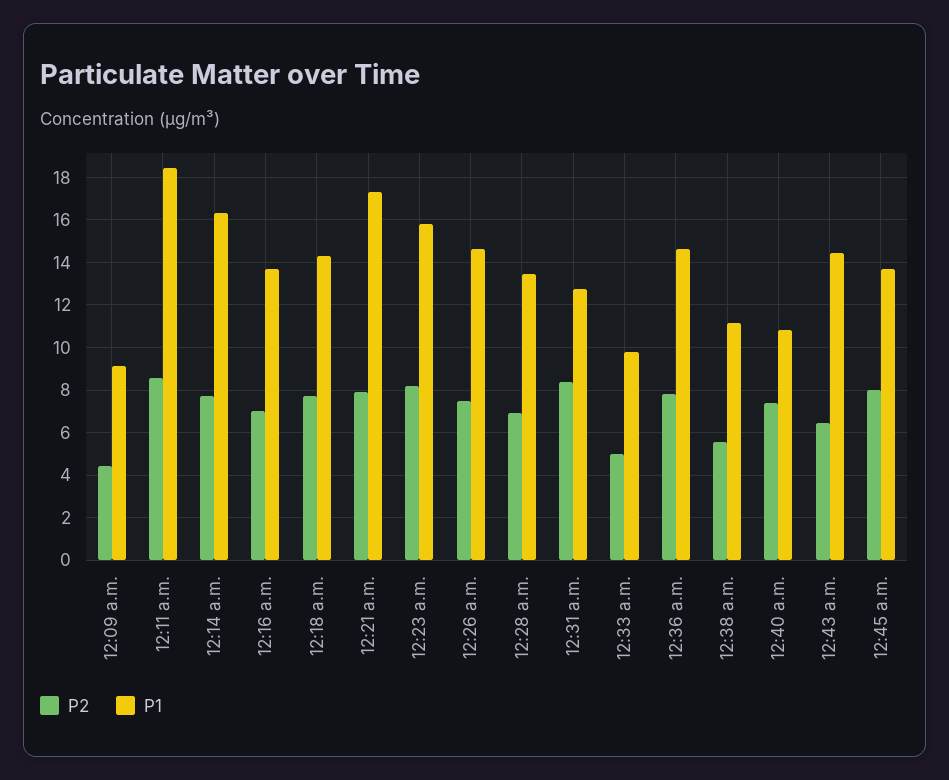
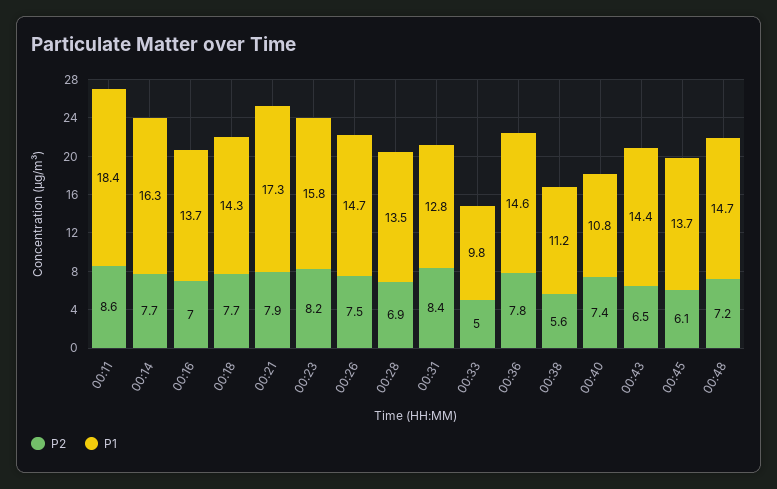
P2, 12:09 a.m.: 4.5 -> none
P1, 12:09 a.m.: 9 -> none
P2, 12:45 a.m.: 8 -> 6.1
P2, 00:48: none -> 7.2
P1, 00:48: none -> 14.7

